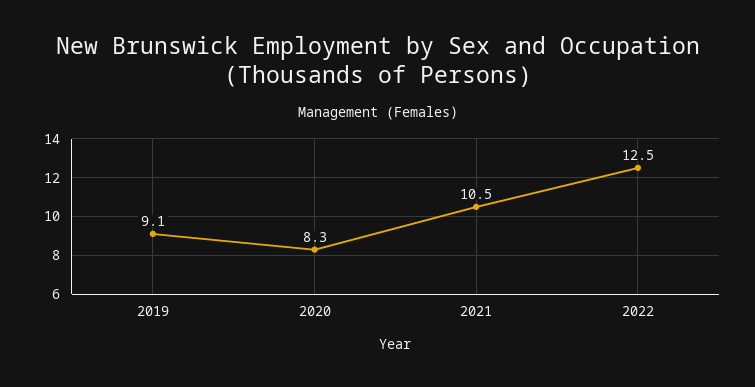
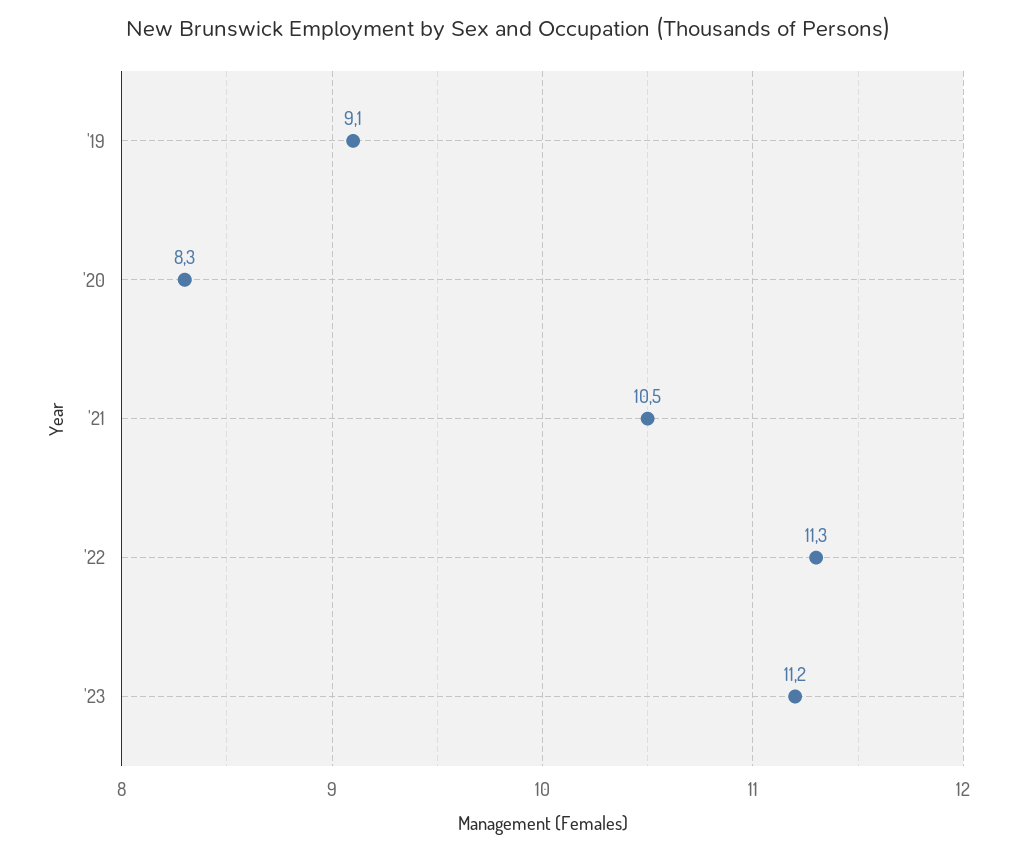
2022: 12.5 -> 11.3
'23: none -> 11.2

